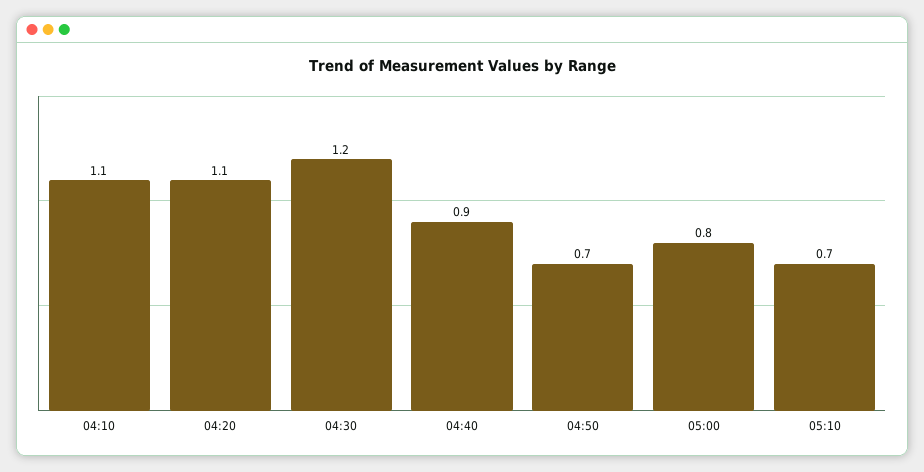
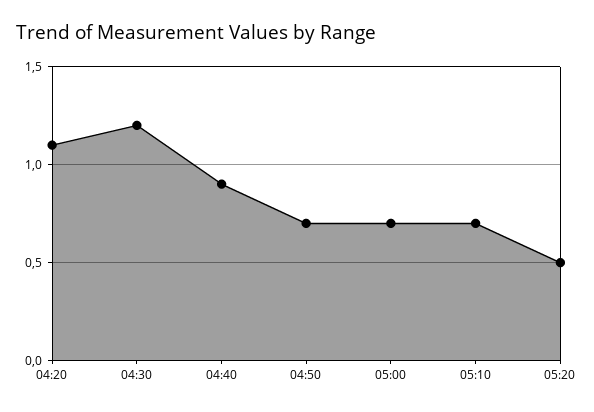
04:10: 1.1 -> none
05:00: 0.8 -> 0.7
05:20: none -> 0.5

